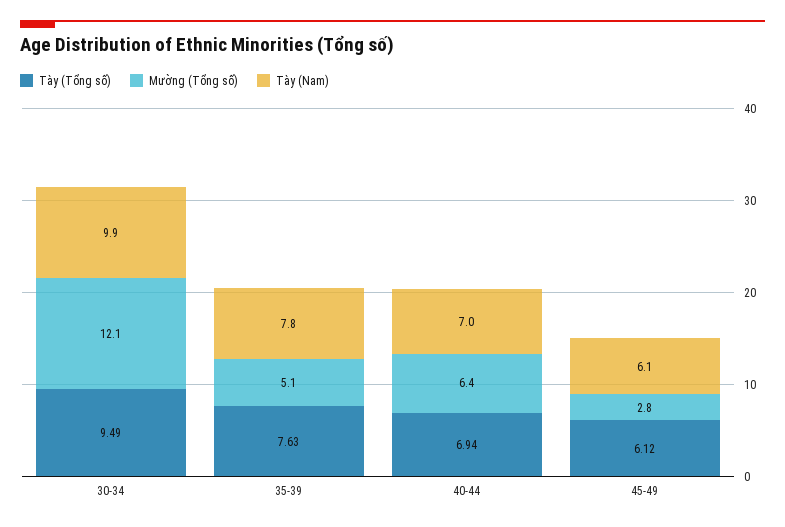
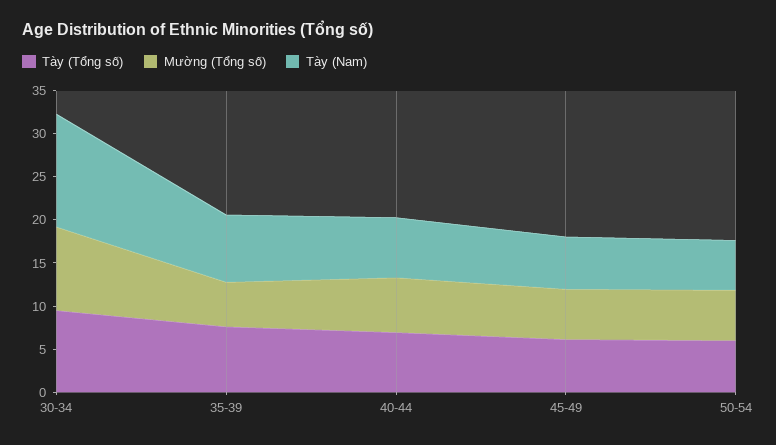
Mường (Tổng số), 30-34: 12.1 -> 10
Tày (Nam), 30-34: 9.9 -> 13
Mường (Tổng số), 45-49: 2.8 -> 6
Tày (Tổng số), 50-54: none -> 6
Mường (Tổng số), 50-54: none -> 6
Tày (Nam), 50-54: none -> 6

